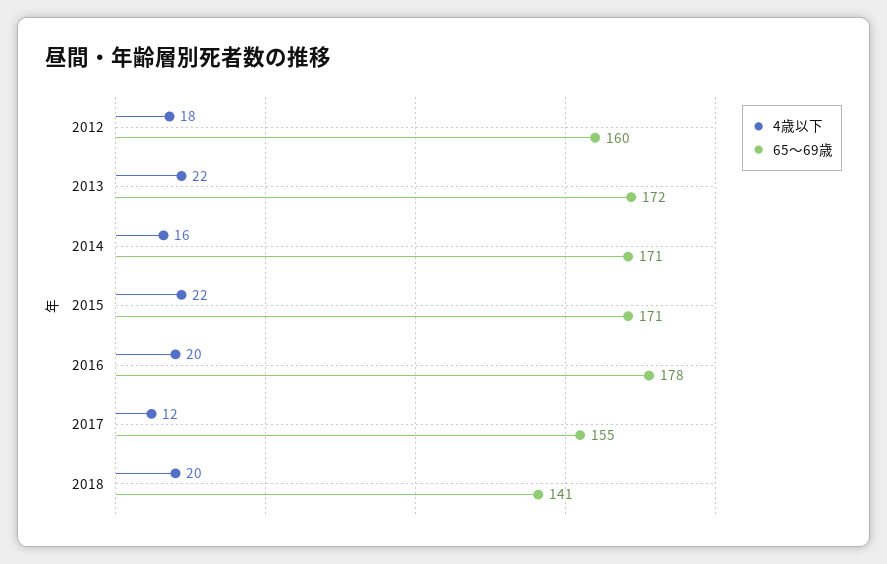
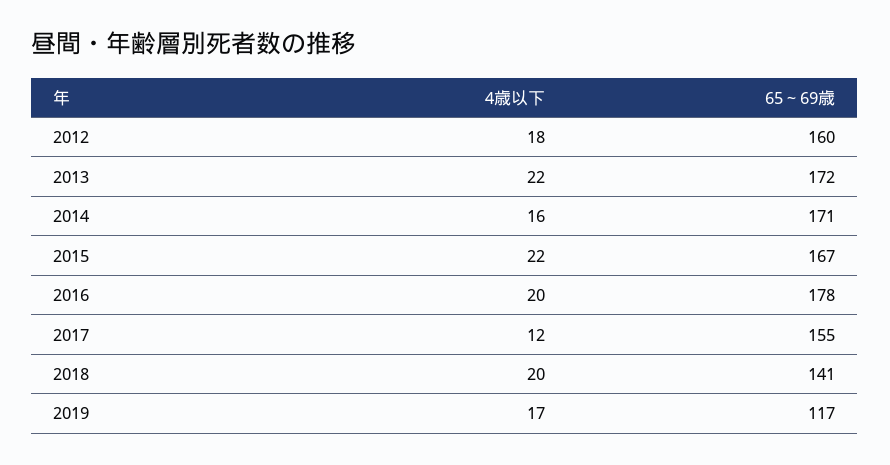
65～69歳, 2015: 171 -> 167
4歳以下, 2019: none -> 17
65～69歳, 2019: none -> 117

